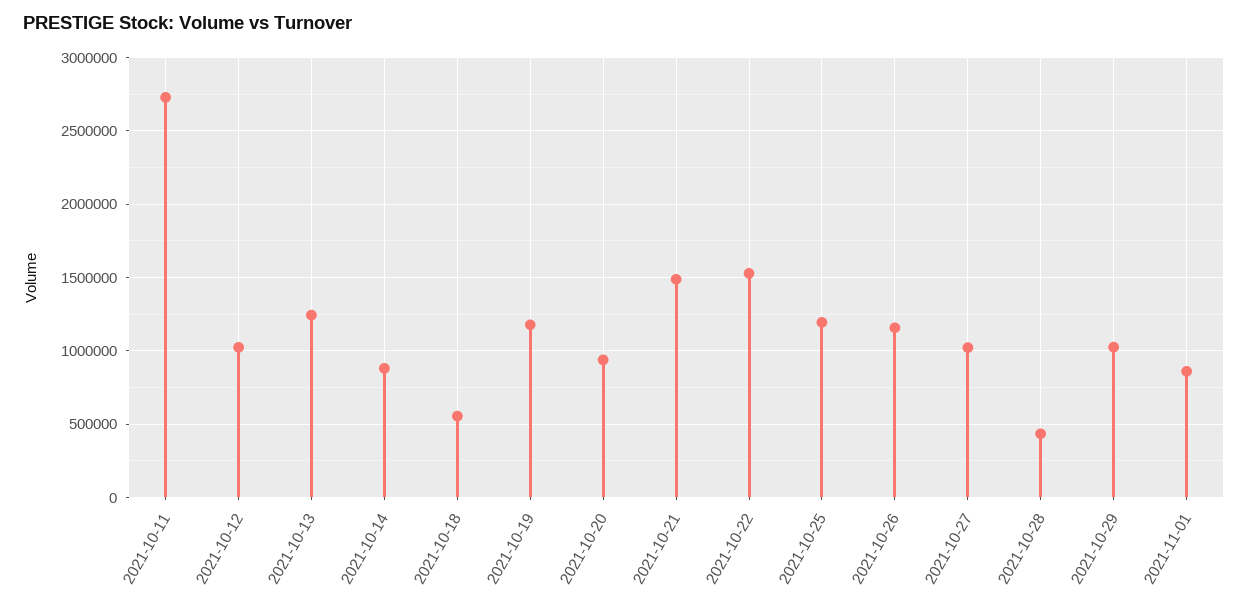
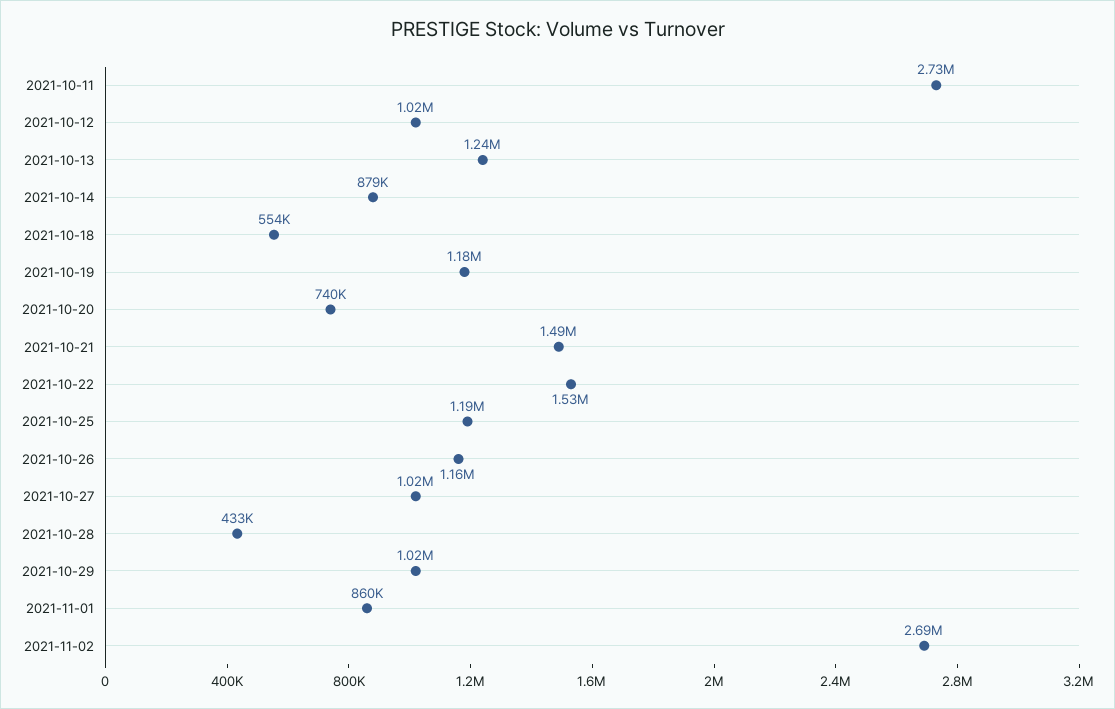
2021-10-20: 950000 -> 740000
2021-11-02: none -> 2690000

